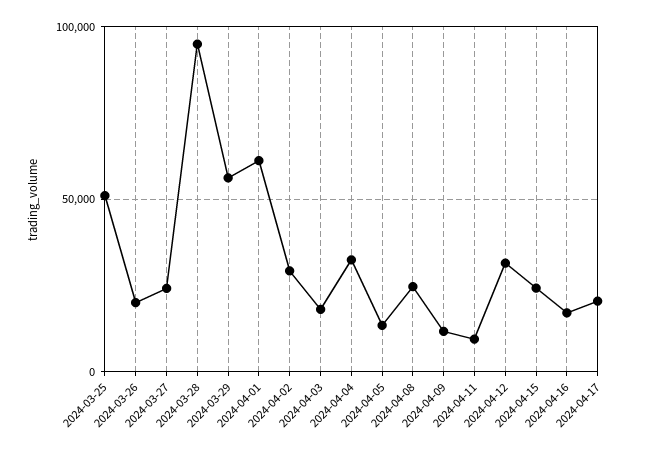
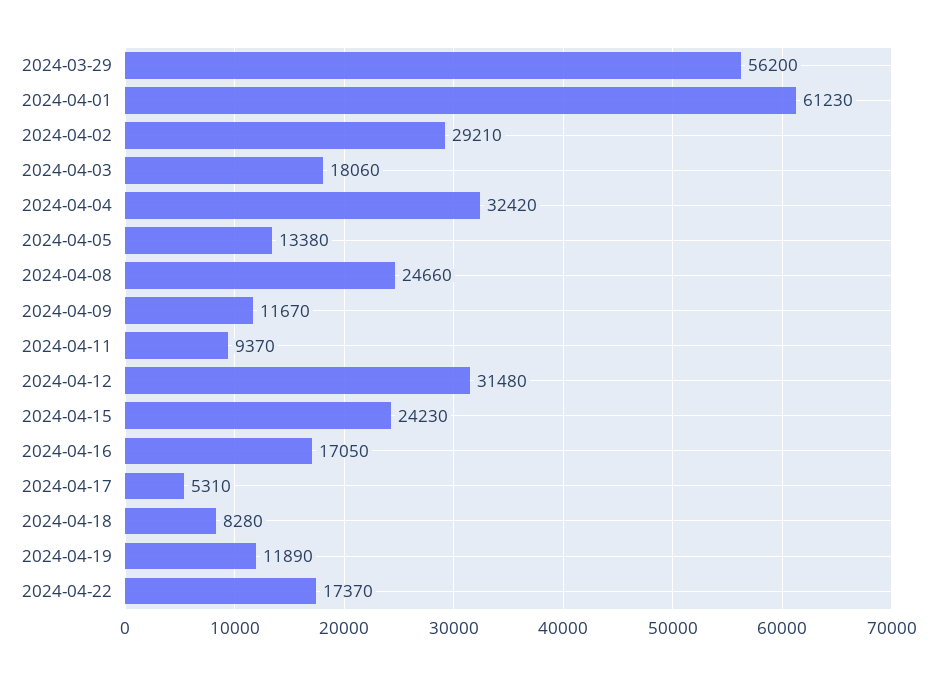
2024-03-25: 50000 -> none
2024-03-26: 20000 -> none
2024-03-27: 25000 -> none
2024-03-28: 95000 -> none
2024-04-17: 20000 -> 5310
2024-04-18: none -> 8280
2024-04-19: none -> 11890
2024-04-22: none -> 17370

